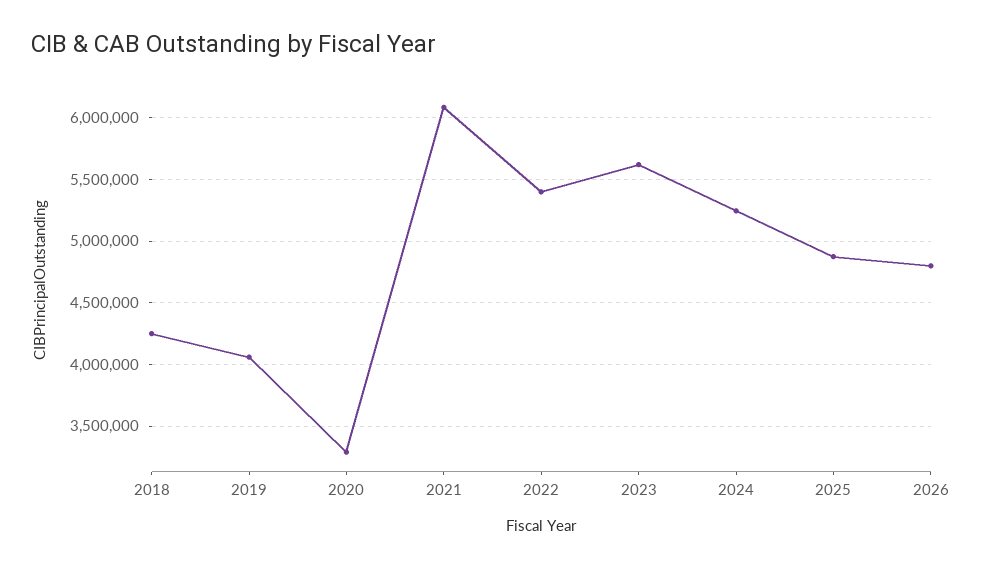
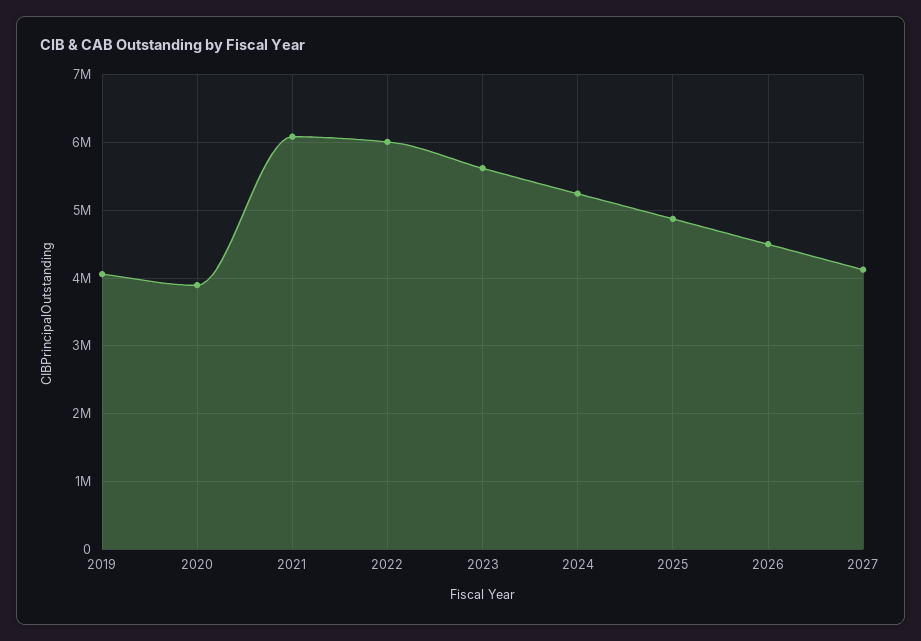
2018: 4250000 -> none
2020: 3300000 -> 3900000
2022: 5400000 -> 6000000
2026: 4800000 -> 4500000
2027: none -> 4100000

